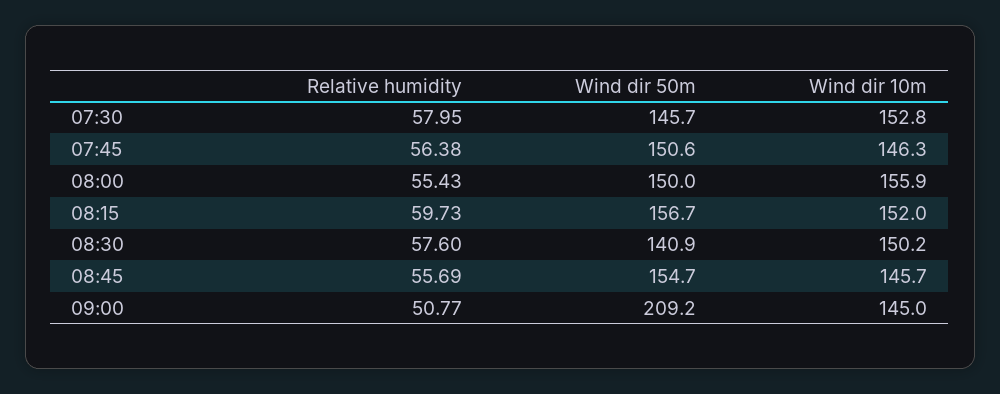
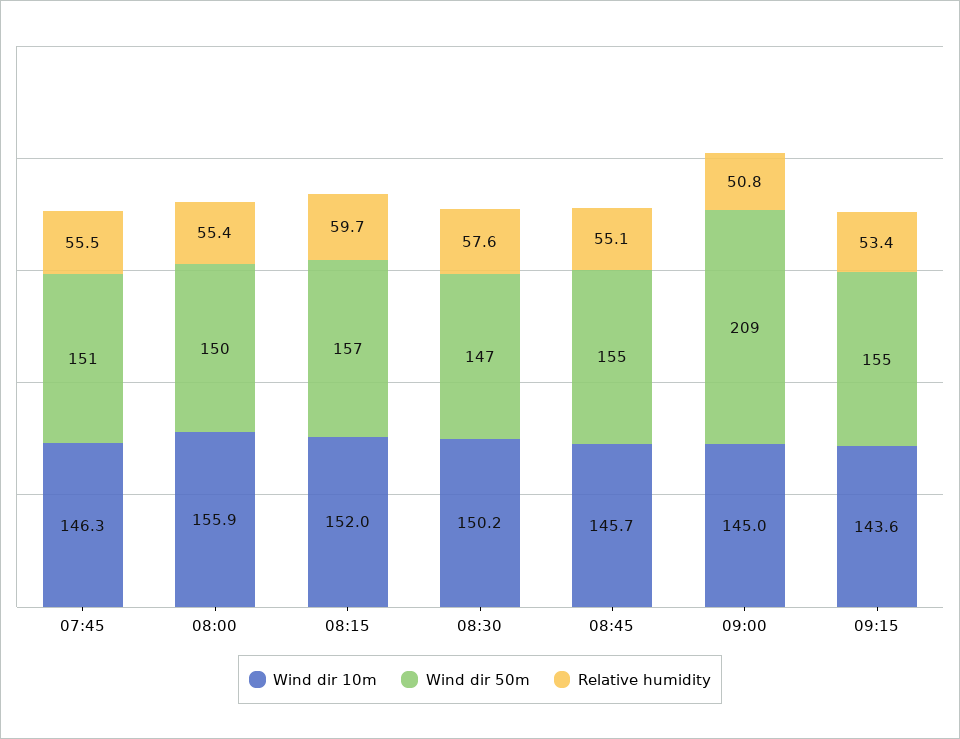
Relative humidity, 07:30: 57.95 -> none
Wind dir 50m, 07:30: 145.7 -> none
Wind dir 10m, 07:30: 152.8 -> none
Relative humidity, 07:45: 56.38 -> 55.5
Wind dir 50m, 08:30: 140.9 -> 147
Relative humidity, 08:45: 55.69 -> 55.1
Wind dir 10m, 09:15: none -> 143.6
Wind dir 50m, 09:15: none -> 155
Relative humidity, 09:15: none -> 53.4

